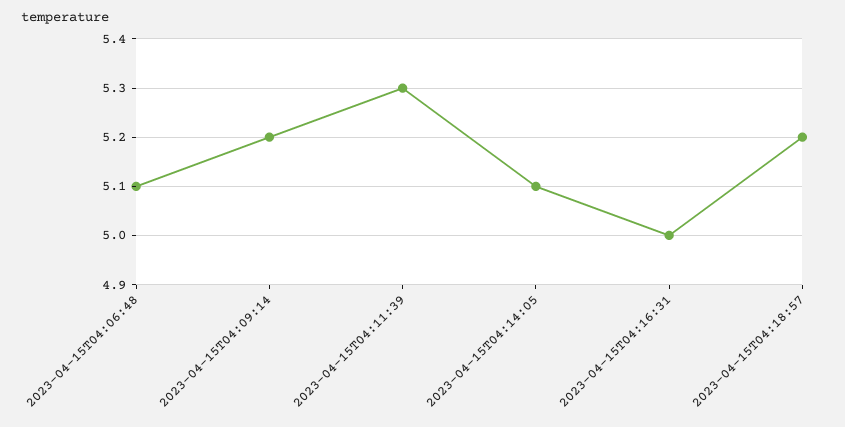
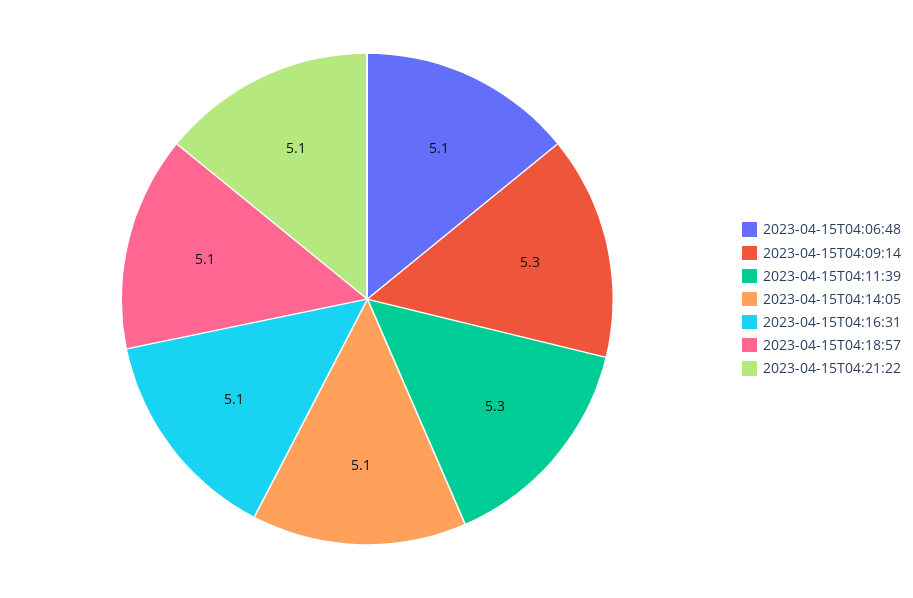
2023-04-15T04:09:14: 5.2 -> 5.3
2023-04-15T04:16:31: 5 -> 5.1
2023-04-15T04:18:57: 5.2 -> 5.1
2023-04-15T04:21:22: none -> 5.1

